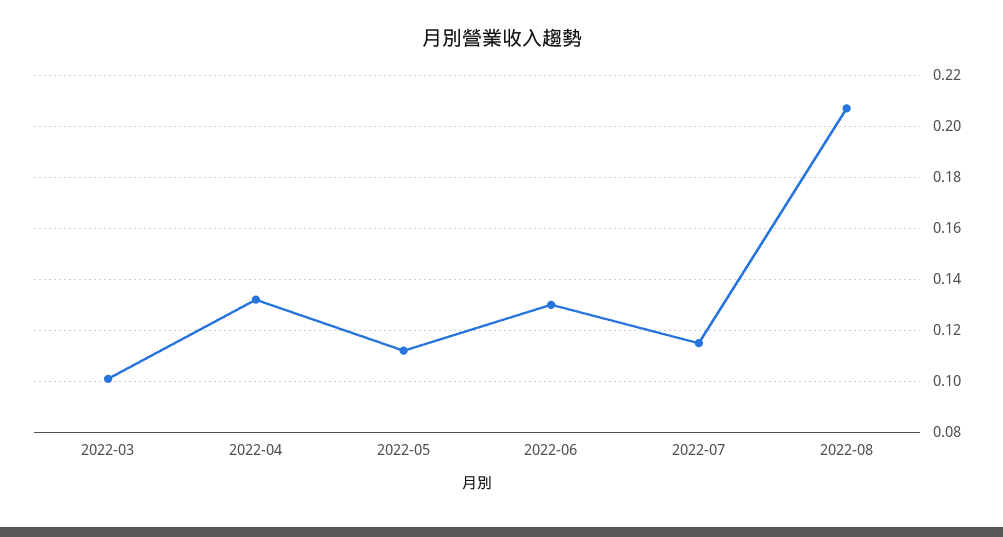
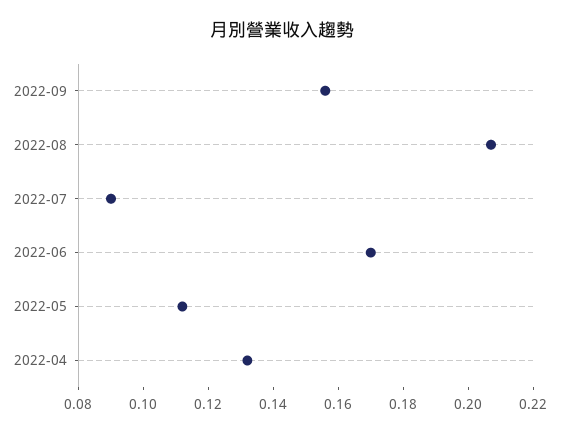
2022-03: 0.1 -> none
2022-06: 0.13 -> 0.17
2022-07: 0.115 -> 0.09
2022-09: none -> 0.155

